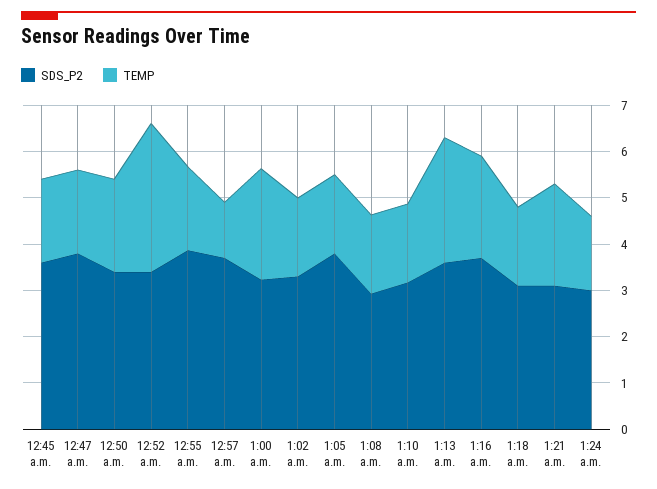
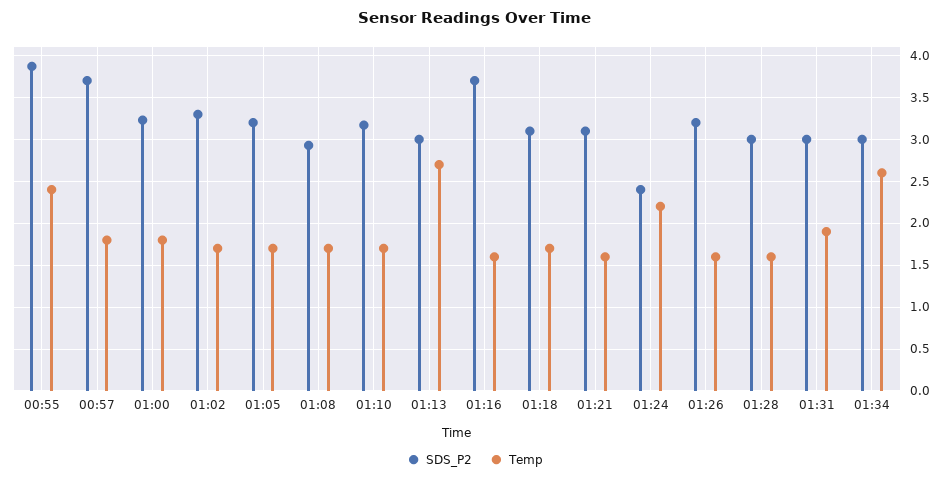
SDS_P2, 12:45 a.m.: 3.6 -> none
TEMP, 12:45 a.m.: 1.8 -> none
SDS_P2, 12:47 a.m.: 3.8 -> none
TEMP, 12:47 a.m.: 1.8 -> none
SDS_P2, 12:50 a.m.: 3.4 -> none
TEMP, 12:50 a.m.: 2 -> none
SDS_P2, 12:52 a.m.: 3.4 -> none
TEMP, 12:52 a.m.: 3.2 -> none
TEMP, 12:55 a.m.: 1.8 -> 2.4
TEMP, 12:57 a.m.: 1.2 -> 1.8
TEMP, 1:00 a.m.: 2.4 -> 1.8
SDS_P2, 1:05 a.m.: 3.8 -> 3.2
SDS_P2, 1:13 a.m.: 3.6 -> 3
TEMP, 1:16 a.m.: 2.2 -> 1.6
TEMP, 1:21 a.m.: 2.2 -> 1.6
SDS_P2, 1:24 a.m.: 3 -> 2.4
TEMP, 1:24 a.m.: 1.6 -> 2.2
SDS_P2, 01:26: none -> 3.2
TEMP, 01:26: none -> 1.6
SDS_P2, 01:28: none -> 3
TEMP, 01:28: none -> 1.6
SDS_P2, 01:31: none -> 3
TEMP, 01:31: none -> 1.9
SDS_P2, 01:34: none -> 3
TEMP, 01:34: none -> 2.6

